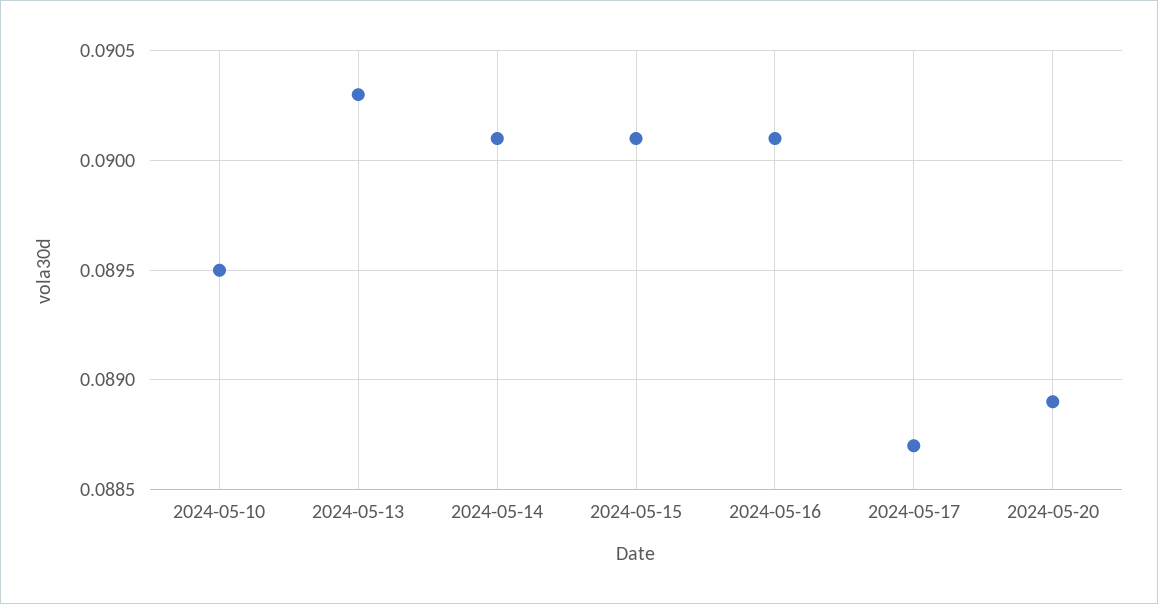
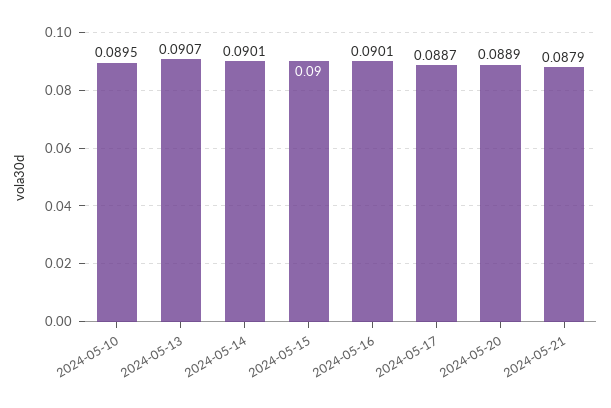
2024-05-13: 0.0903 -> 0.0907
2024-05-15: 0.0901 -> 0.09
2024-05-21: none -> 0.0879

